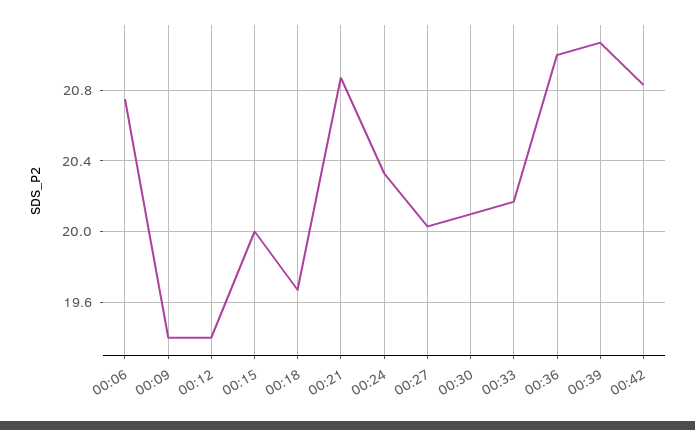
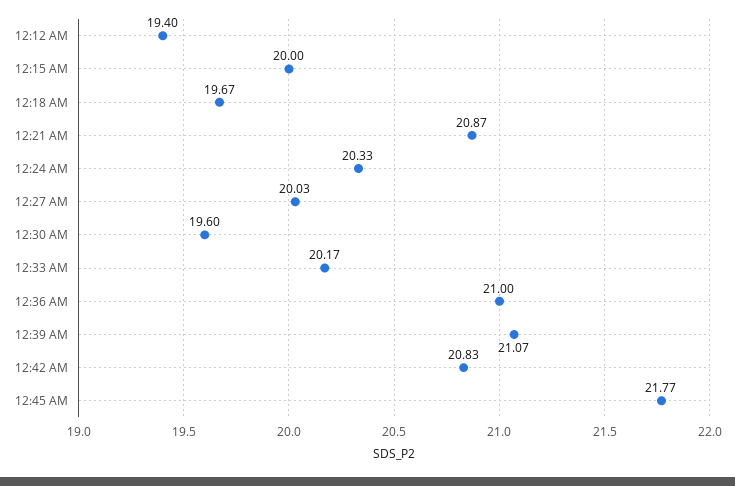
00:06: 20.75 -> none
00:09: 19.4 -> none
00:30: 20.1 -> 19.6
12:45 AM: none -> 21.77

